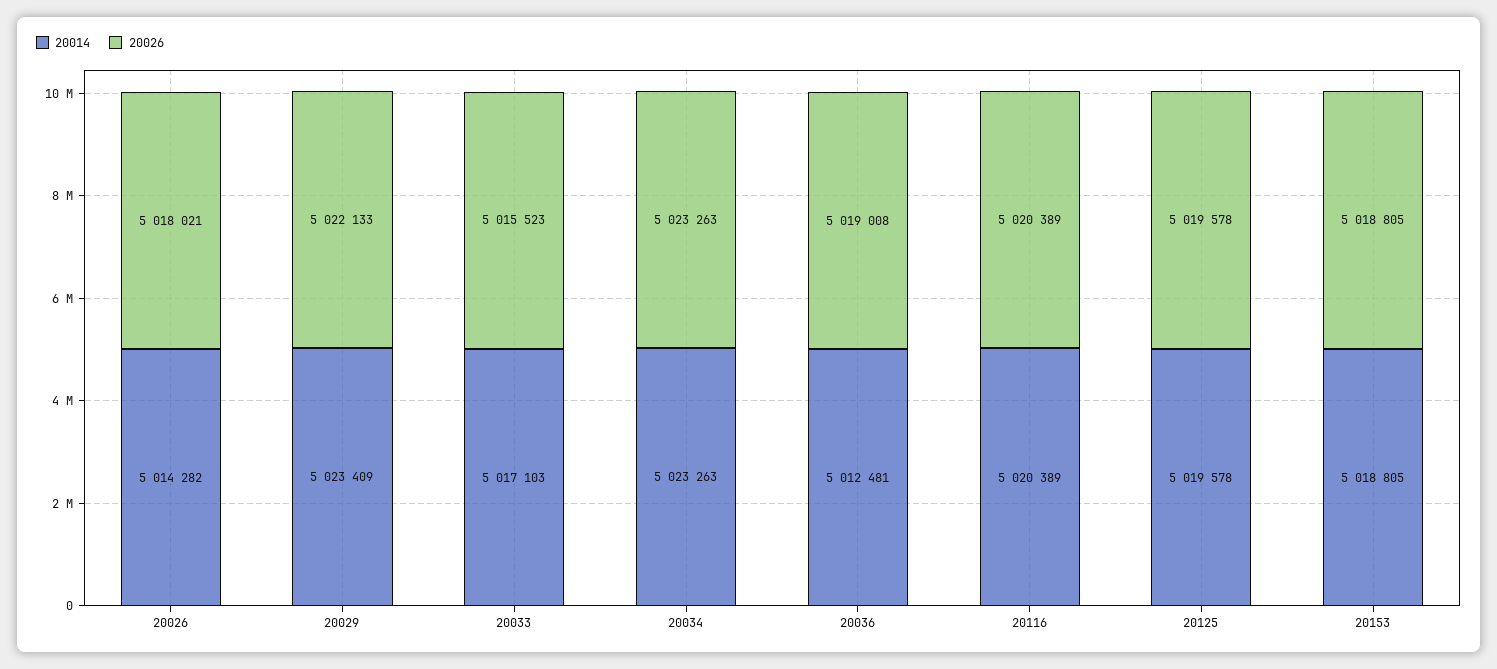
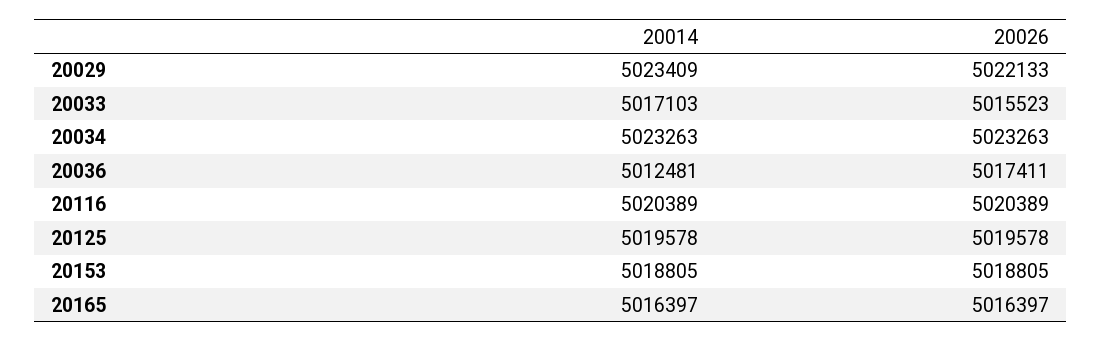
20014, 20026: 5014282 -> none
20026, 20026: 5018021 -> none
20026, 20036: 5019008 -> 5017411
20014, 20165: none -> 5016397
20026, 20165: none -> 5016397

